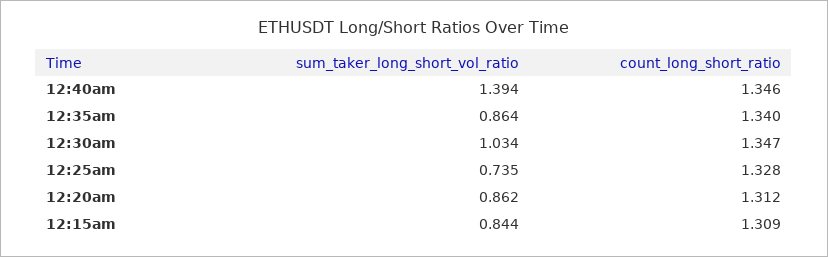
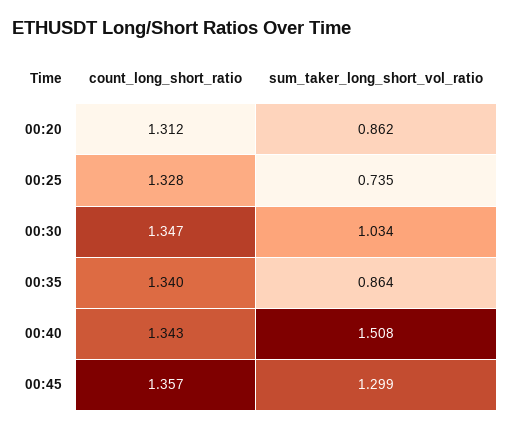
sum_taker_long_short_vol_ratio, 12:40am: 1.394 -> 1.508
count_long_short_ratio, 12:40am: 1.346 -> 1.343
sum_taker_long_short_vol_ratio, 12:15am: 0.844 -> none
count_long_short_ratio, 12:15am: 1.309 -> none
count_long_short_ratio, 00:45: none -> 1.357
sum_taker_long_short_vol_ratio, 00:45: none -> 1.299

